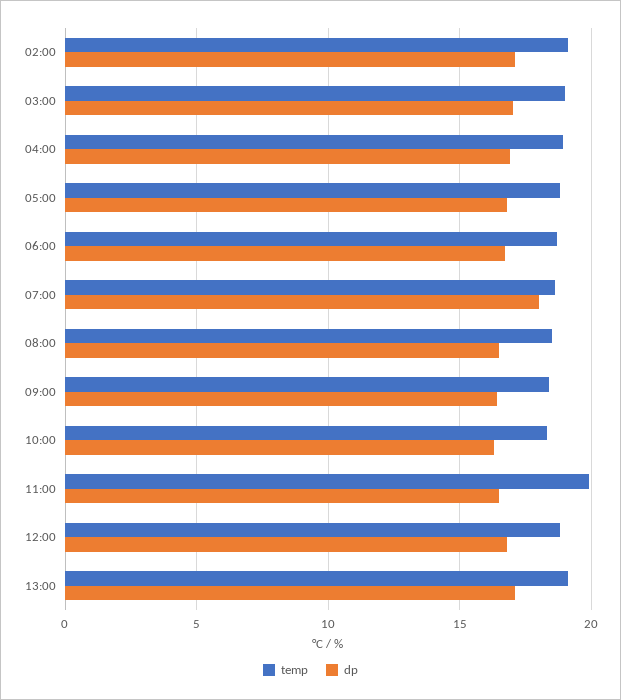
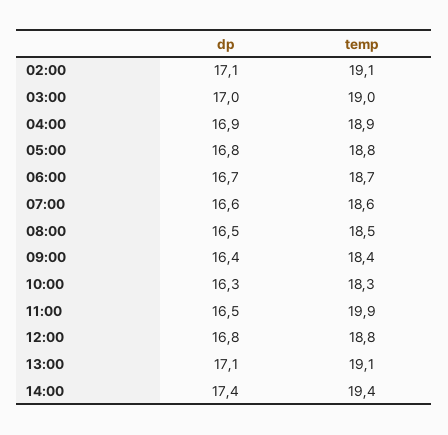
dp, 07:00: 18 -> 16.6
dp, 14:00: none -> 17.4
temp, 14:00: none -> 19.4

